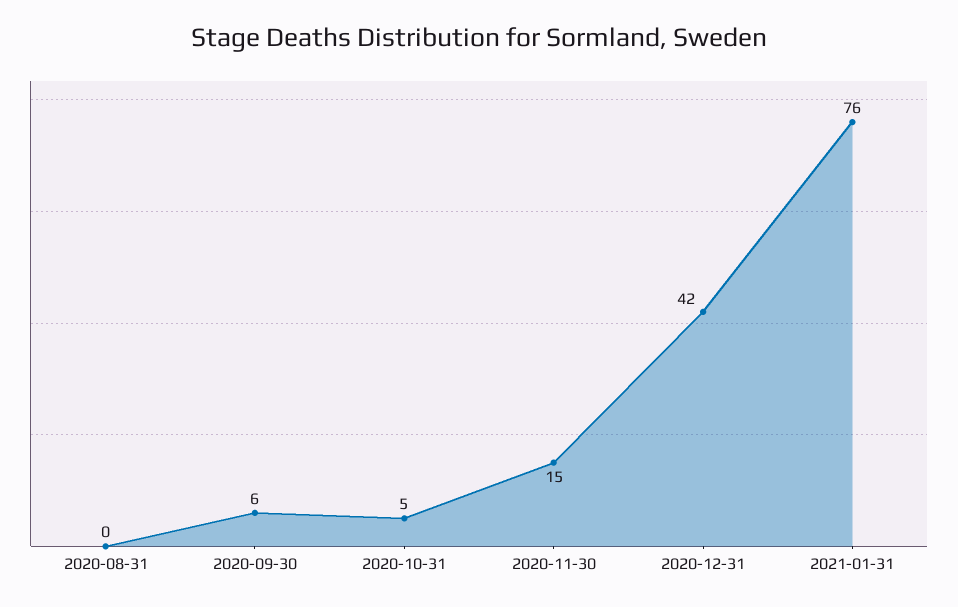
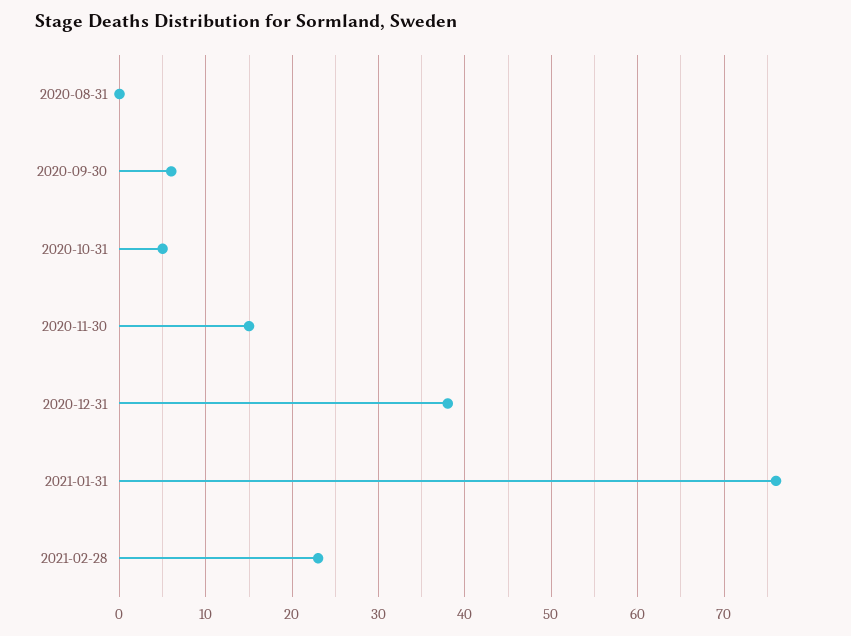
2020-12-31: 42 -> 38
2021-02-28: none -> 23

